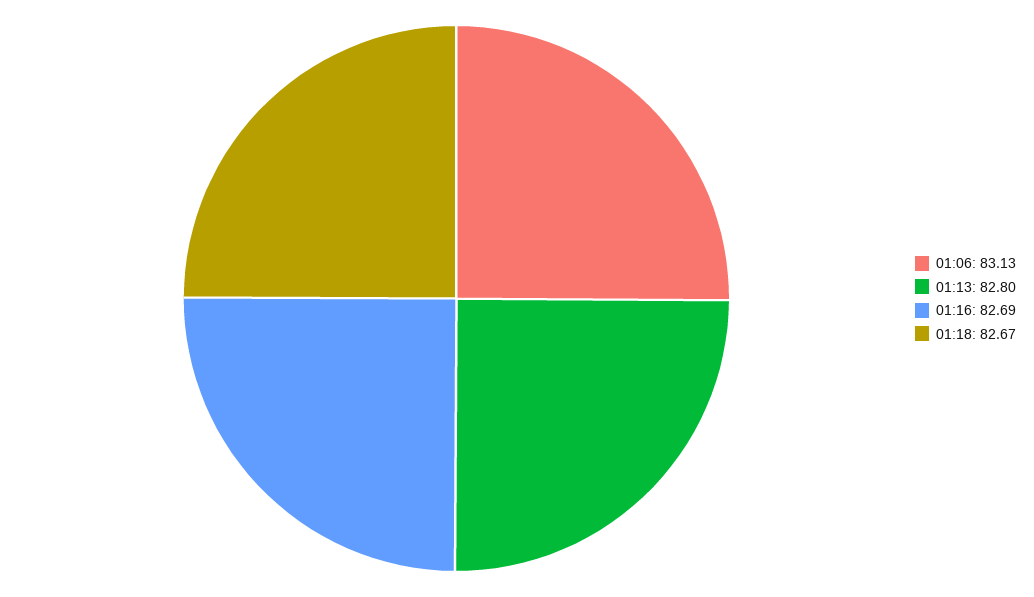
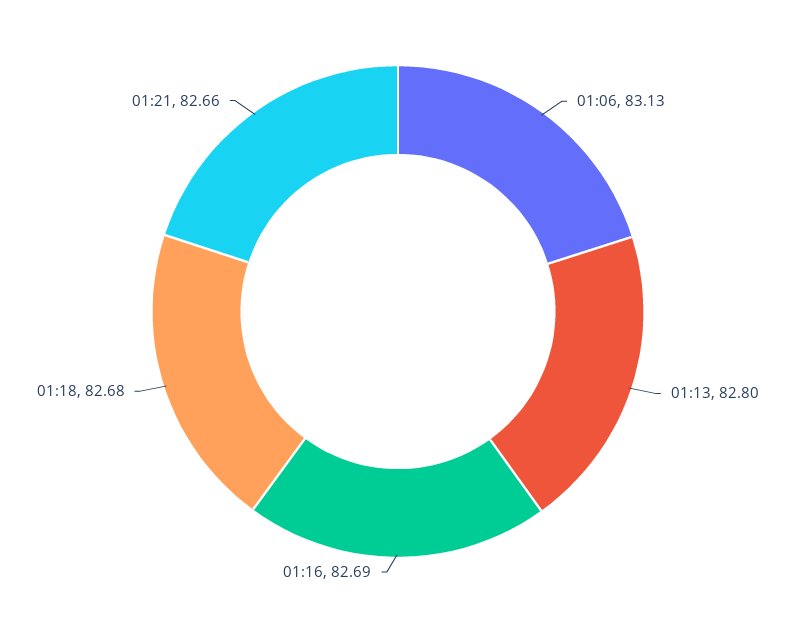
01:18: 82.67 -> 82.68
01:21: none -> 82.66

